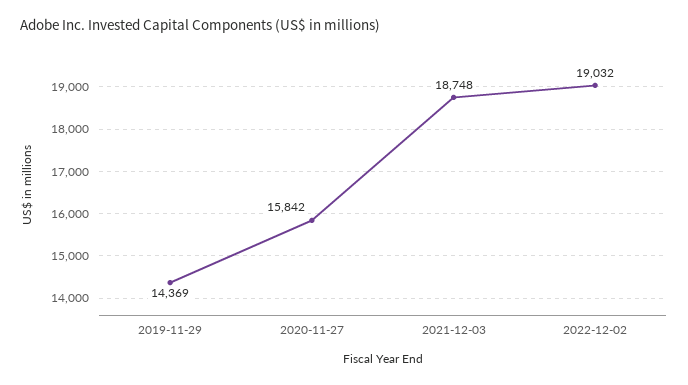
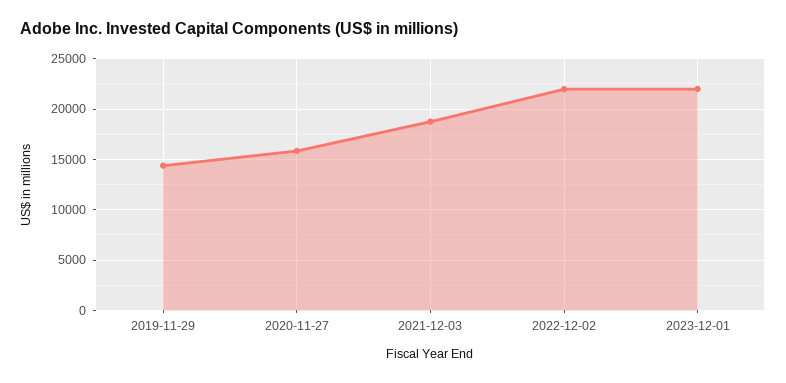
2022-12-02: 19032 -> 22000
2023-12-01: none -> 22000

